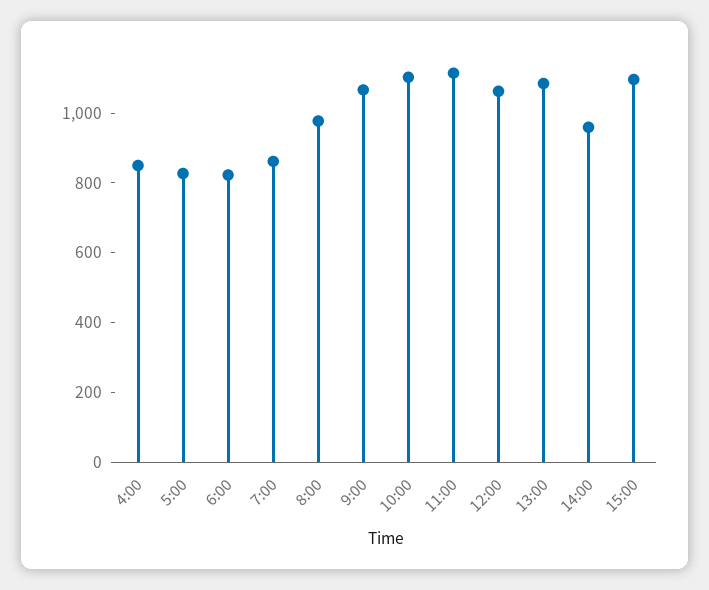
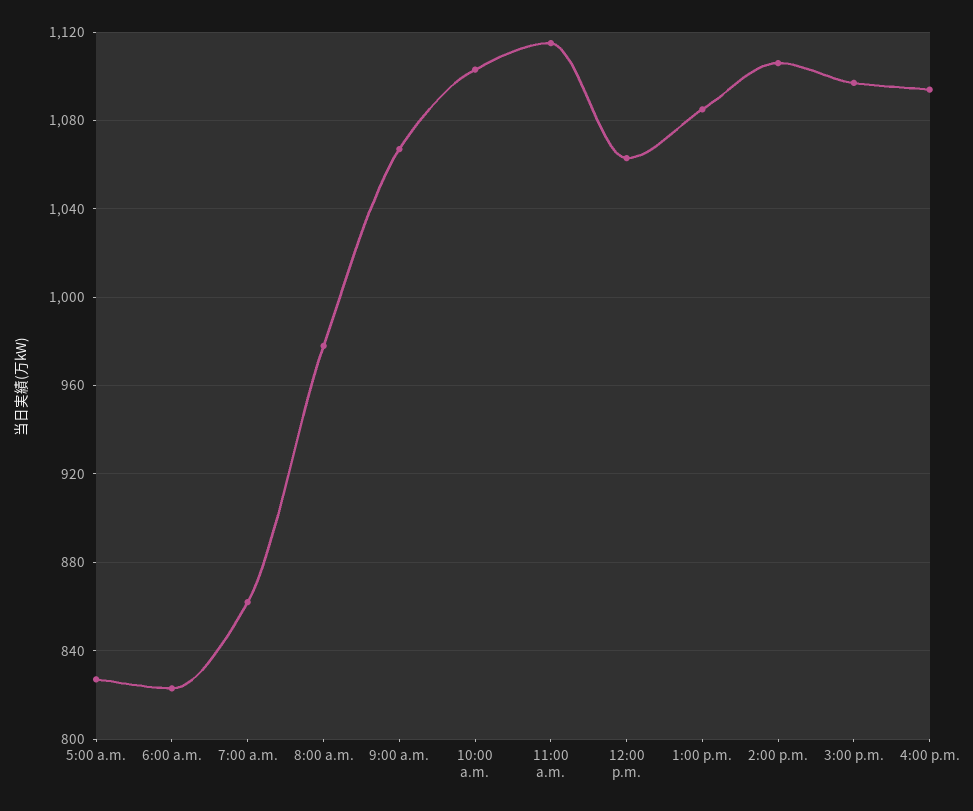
4:00: 850 -> none
14:00: 950 -> 1105
4:00 p.m.: none -> 1095

